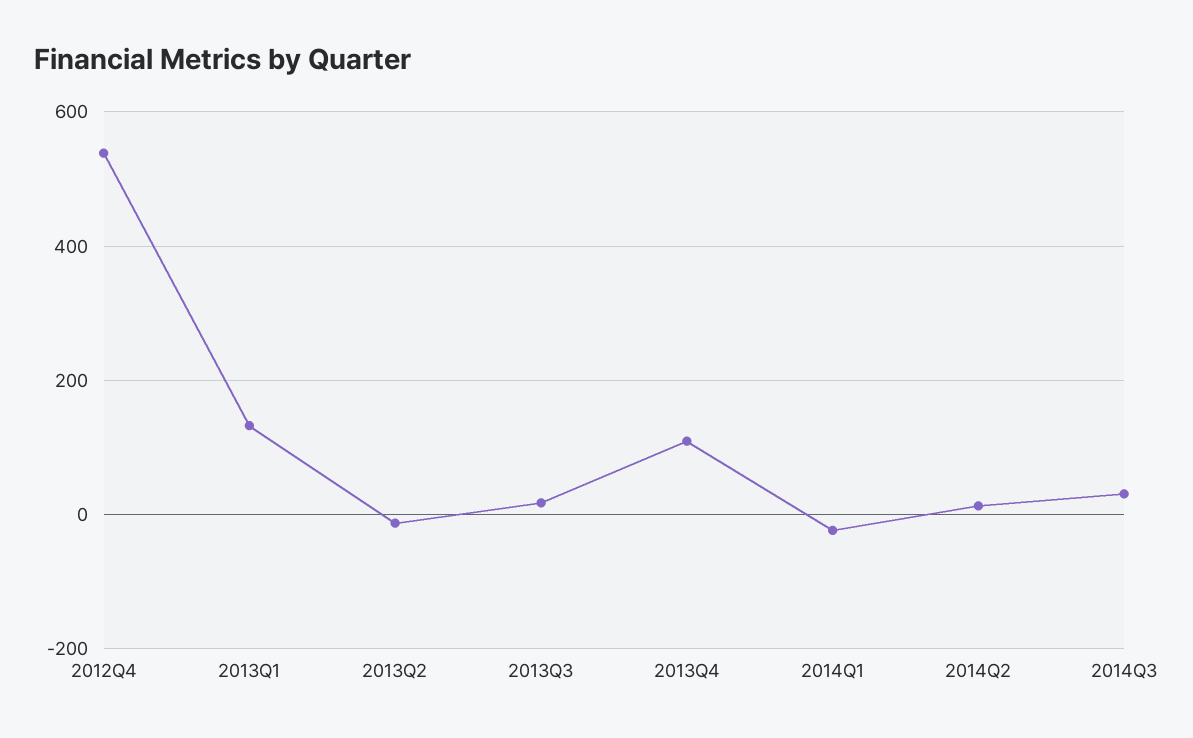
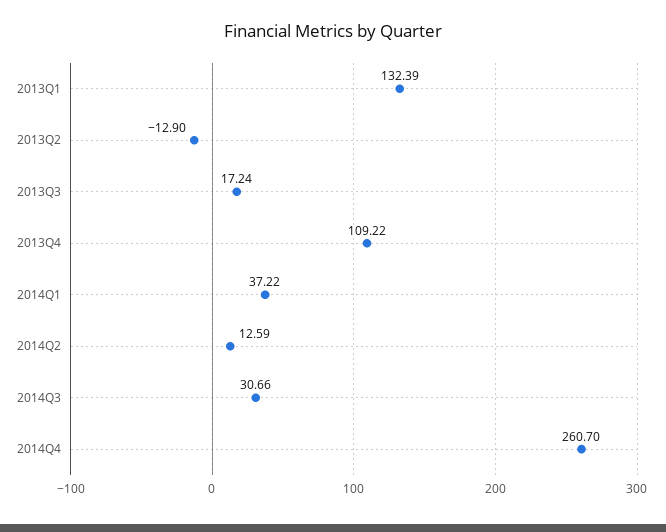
2012Q4: 540 -> none
2014Q1: -20 -> 37.22
2014Q4: none -> 260.7

